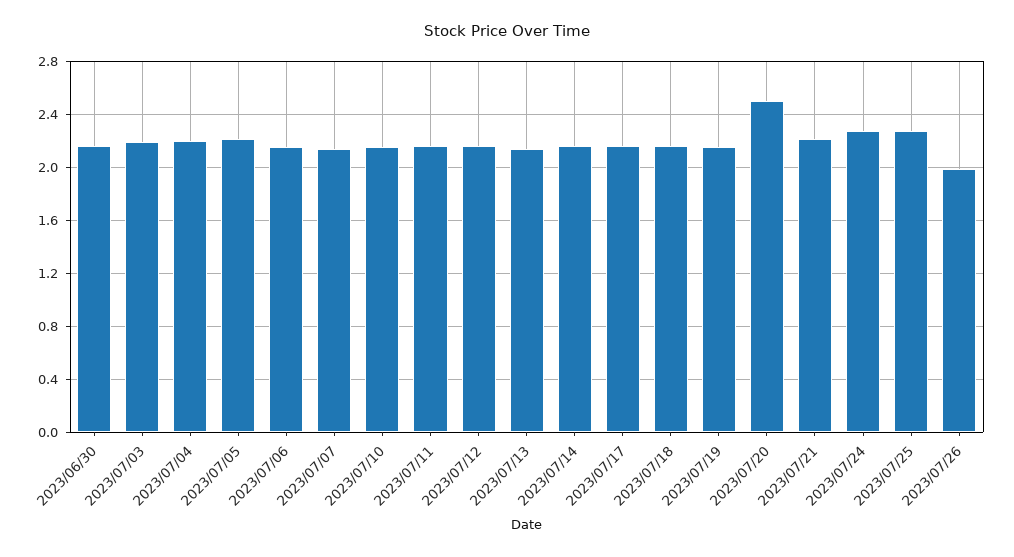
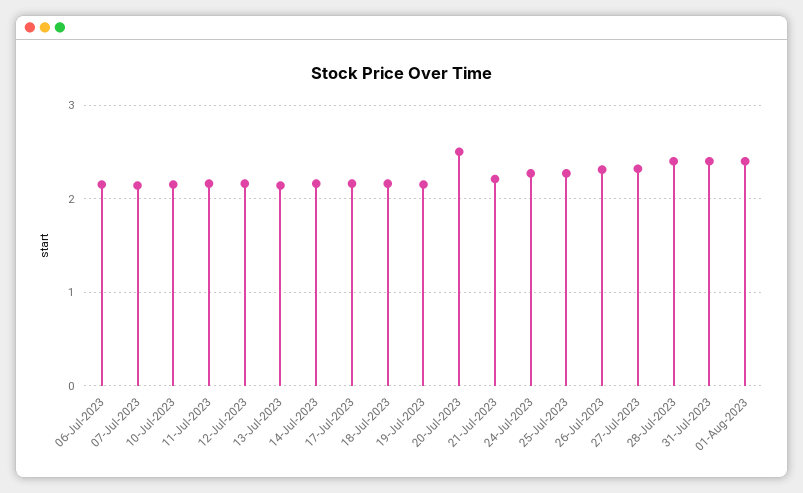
2023/06/30: 2.15 -> none
2023/07/03: 2.2 -> none
2023/07/04: 2.2 -> none
2023/07/05: 2.2 -> none
2023/07/26: 2 -> 2.3
27-Jul-2023: none -> 2.3
28-Jul-2023: none -> 2.4
31-Jul-2023: none -> 2.4
01-Aug-2023: none -> 2.4

